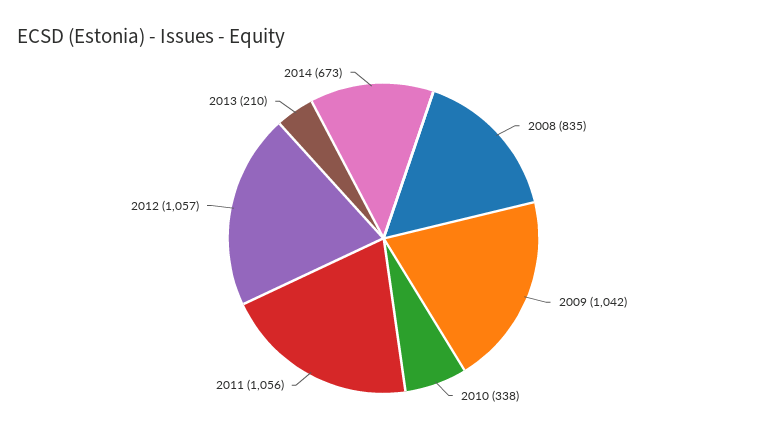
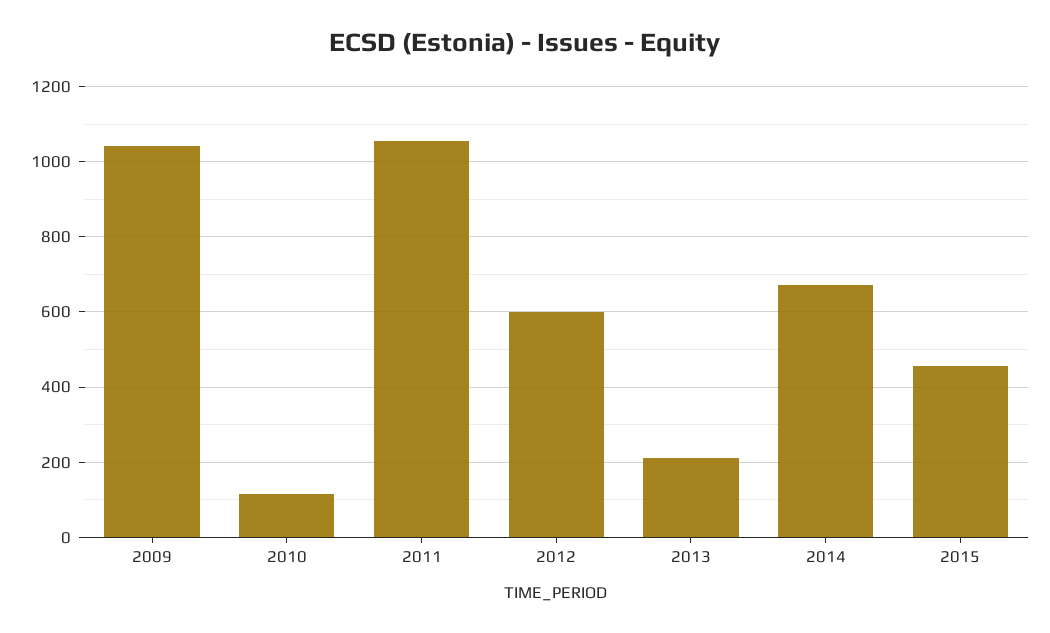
2008: 835 -> none
2010: 338 -> 120
2012: 1057 -> 600
2015: none -> 460

